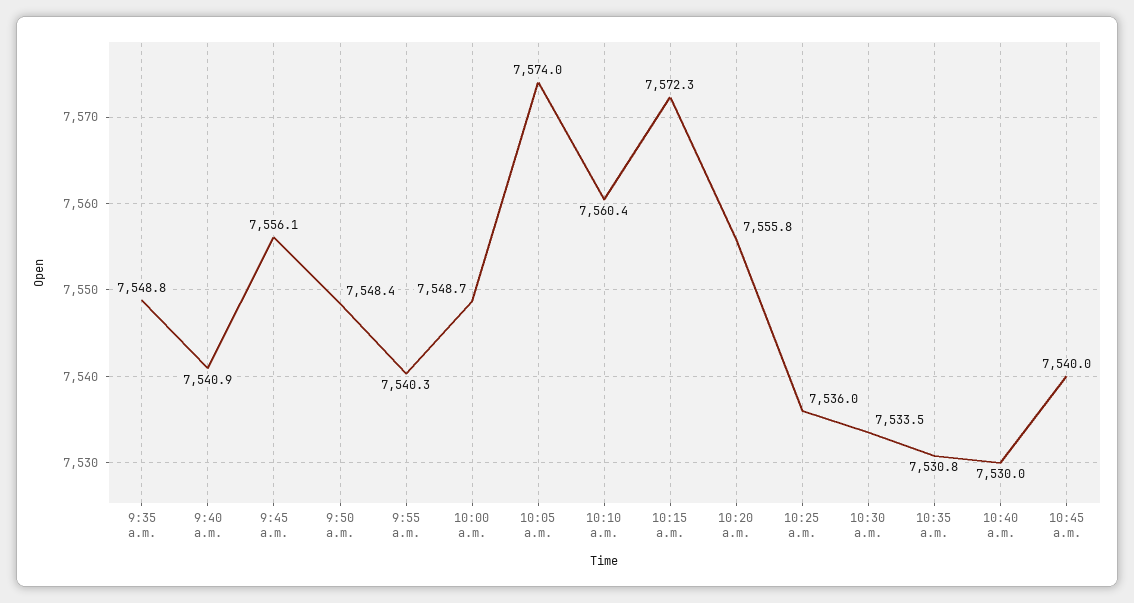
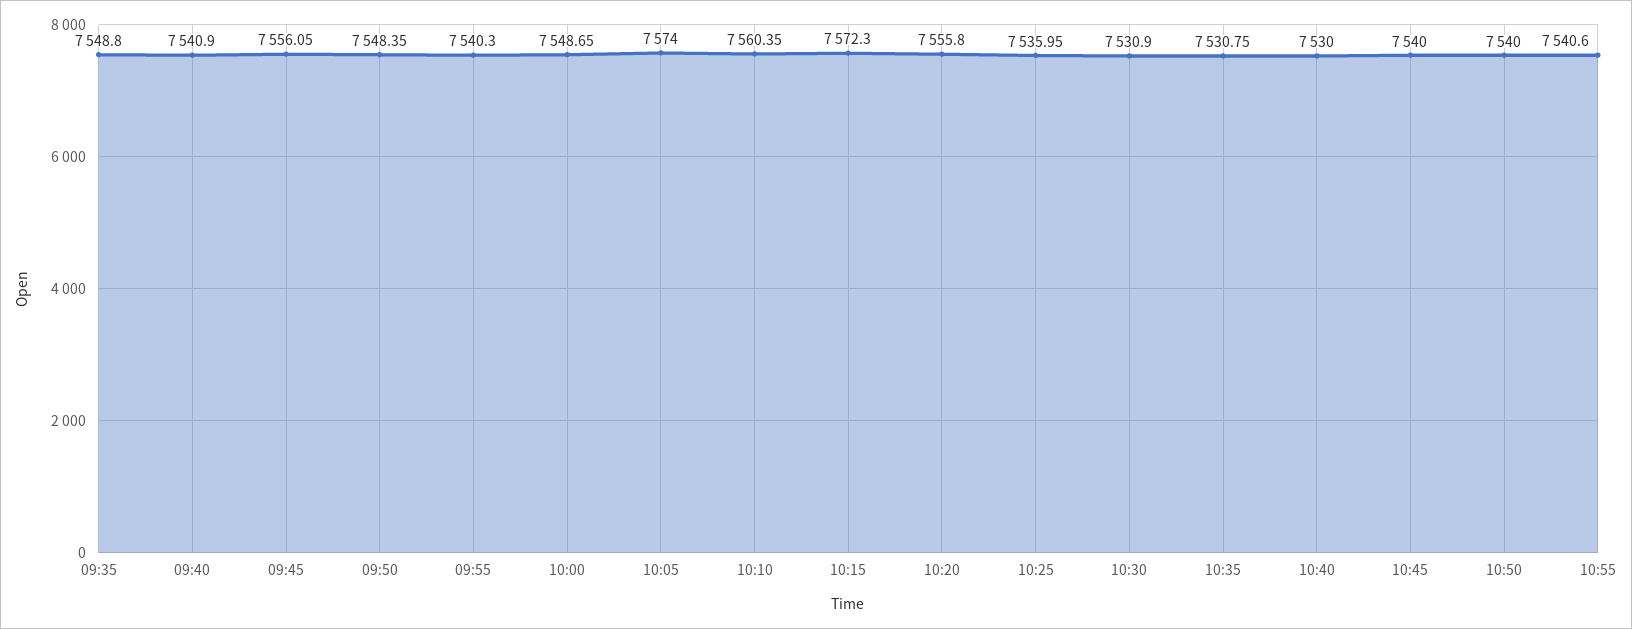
10:30 a.m.: 7533.5 -> 7530.9
10:50: none -> 7540
10:55: none -> 7540.6

